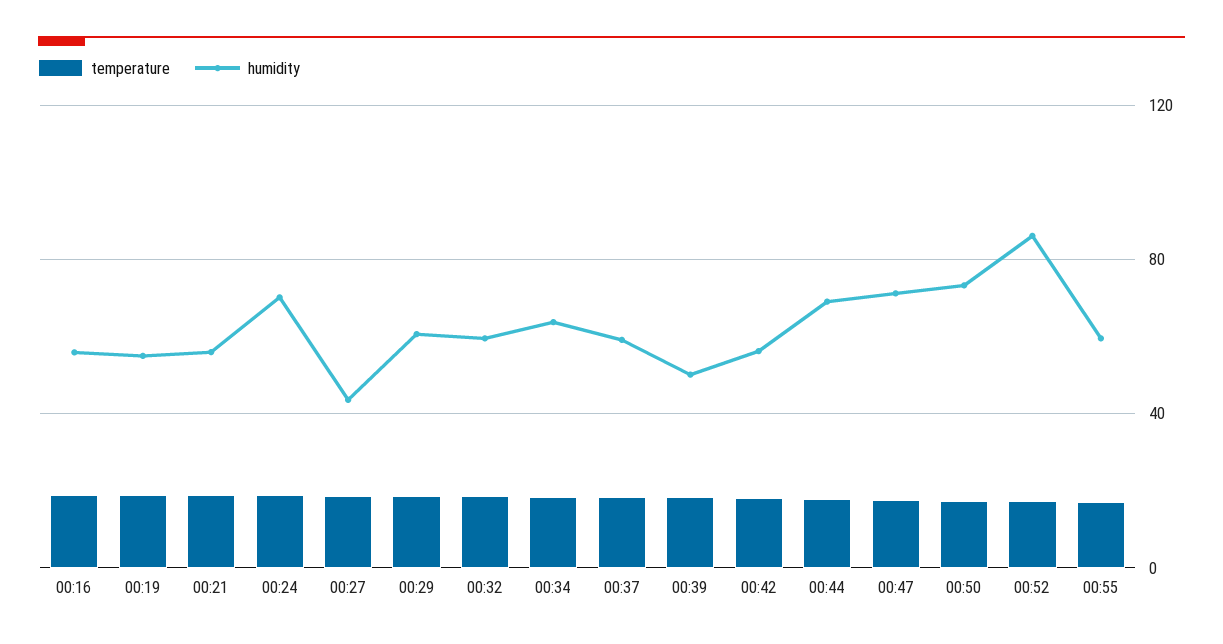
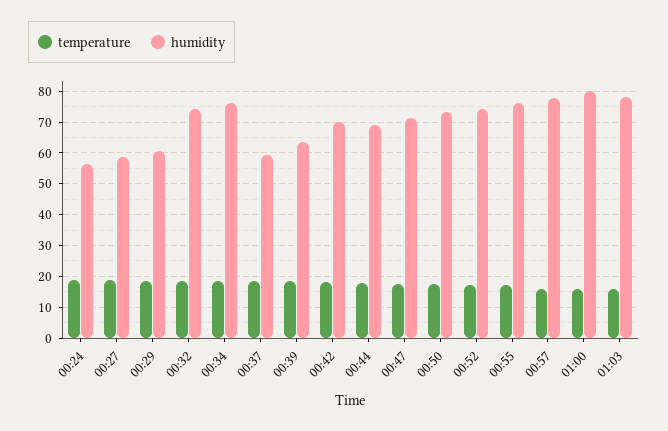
temperature, 00:16: 20 -> none
humidity, 00:16: 55 -> none
temperature, 00:19: 20 -> none
humidity, 00:19: 55 -> none
temperature, 00:21: 20 -> none
humidity, 00:21: 55 -> none
humidity, 00:24: 70 -> 56
humidity, 00:27: 45 -> 58
humidity, 00:32: 60 -> 74
humidity, 00:34: 65 -> 76
humidity, 00:39: 50 -> 64
humidity, 00:42: 55 -> 70
humidity, 00:52: 85 -> 74
humidity, 00:55: 60 -> 76
temperature, 00:57: none -> 16
humidity, 00:57: none -> 78
temperature, 01:00: none -> 16
humidity, 01:00: none -> 80
temperature, 01:03: none -> 16
humidity, 01:03: none -> 78

